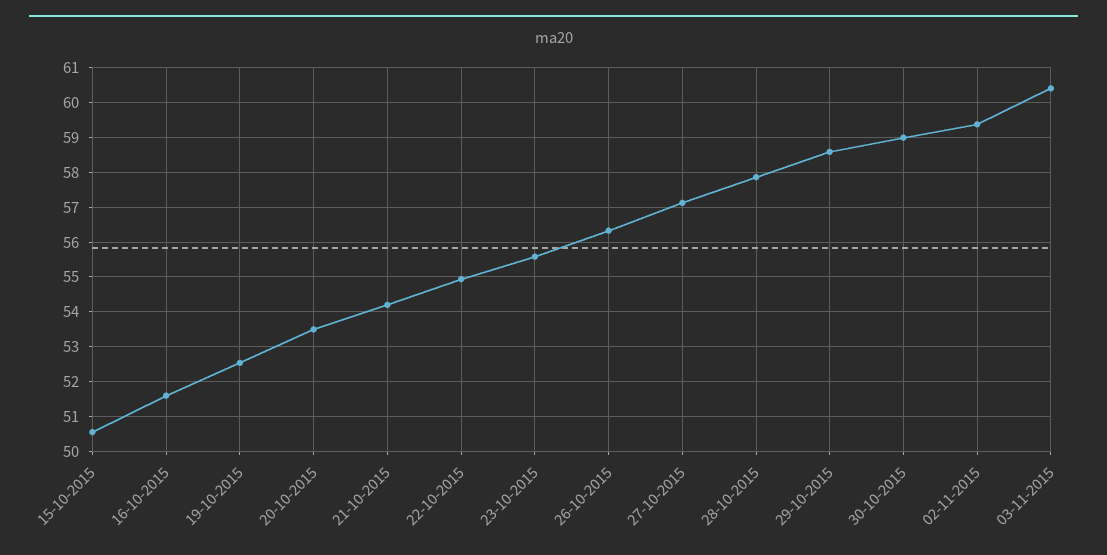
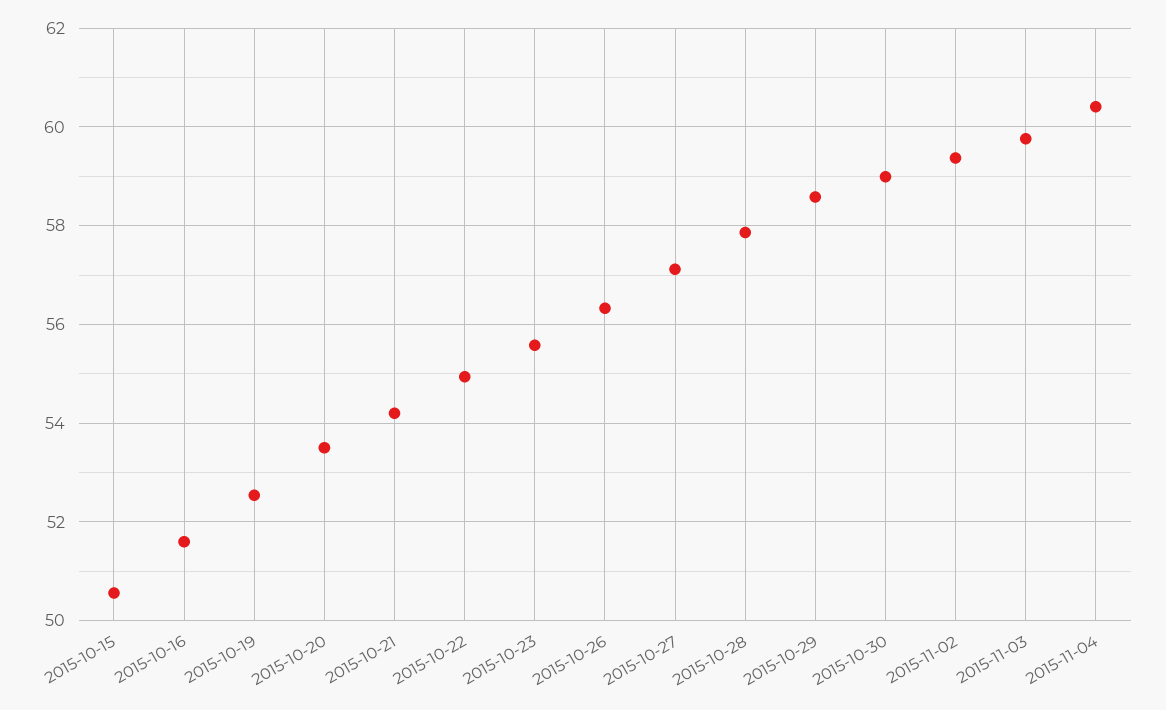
03-11-2015: 60.4 -> 59.8
2015-11-04: none -> 60.4

